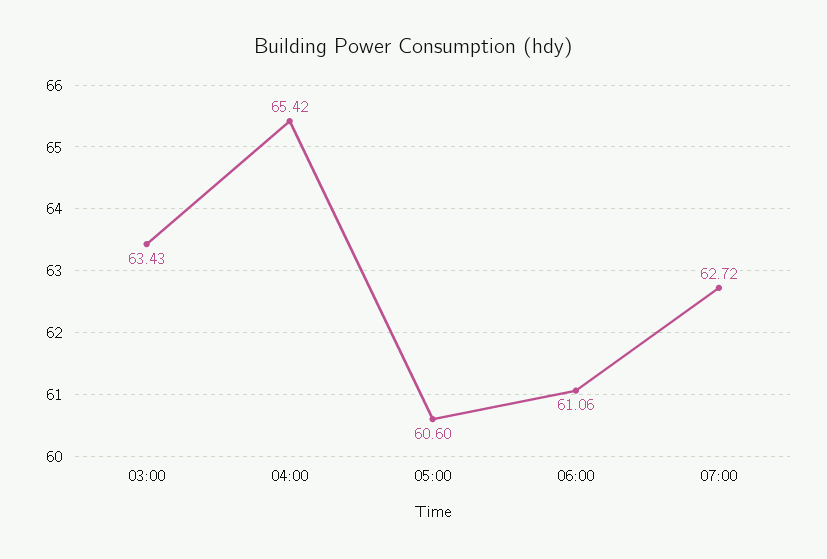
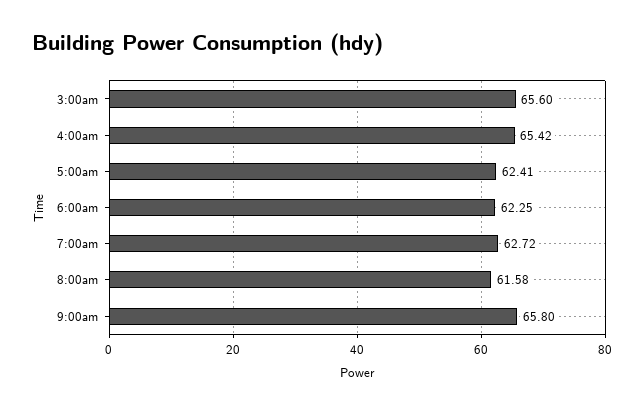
03:00: 63.43 -> 65.6
05:00: 60.6 -> 62.41
06:00: 61.06 -> 62.25
8:00am: none -> 61.58
9:00am: none -> 65.8

